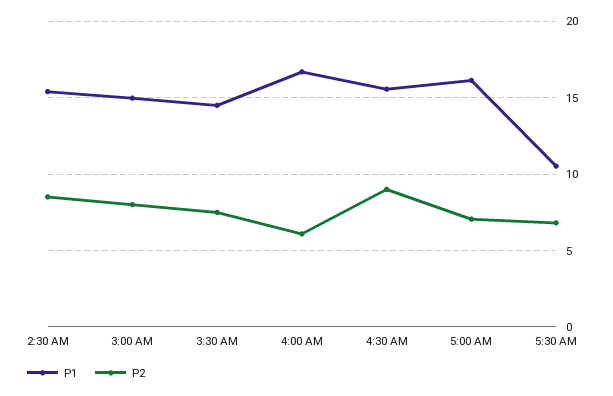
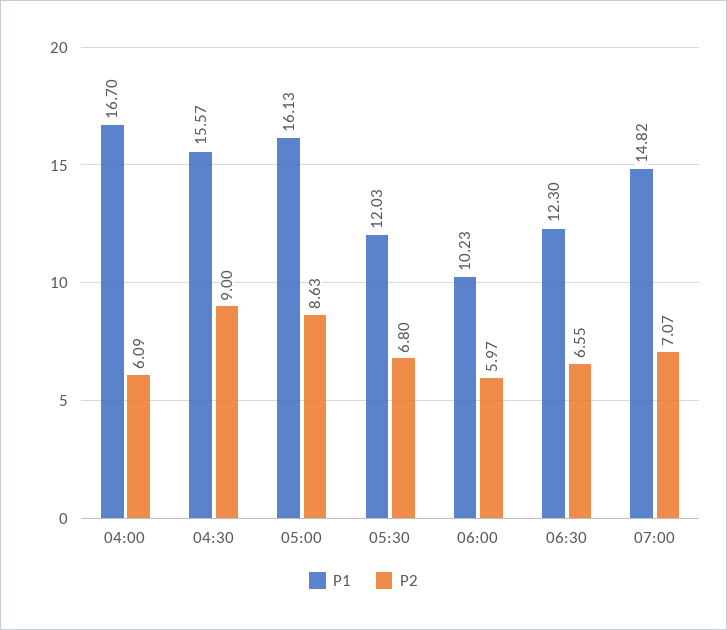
P1, 2:30 AM: 15.5 -> none
P2, 2:30 AM: 8.5 -> none
P1, 3:00 AM: 15 -> none
P2, 3:00 AM: 8 -> none
P1, 3:30 AM: 14.5 -> none
P2, 3:30 AM: 7.5 -> none
P2, 5:00 AM: 7 -> 8.63
P1, 5:30 AM: 10.5 -> 12.03
P1, 06:00: none -> 10.23
P2, 06:00: none -> 5.97
P1, 06:30: none -> 12.3
P2, 06:30: none -> 6.55
P1, 07:00: none -> 14.82
P2, 07:00: none -> 7.07

